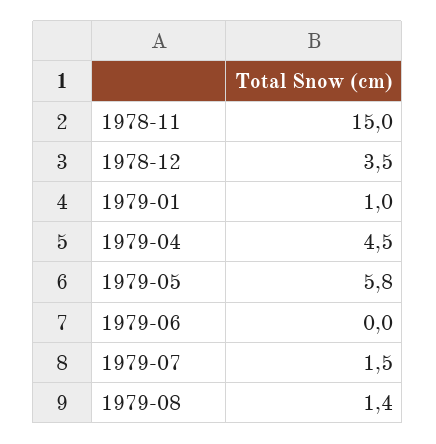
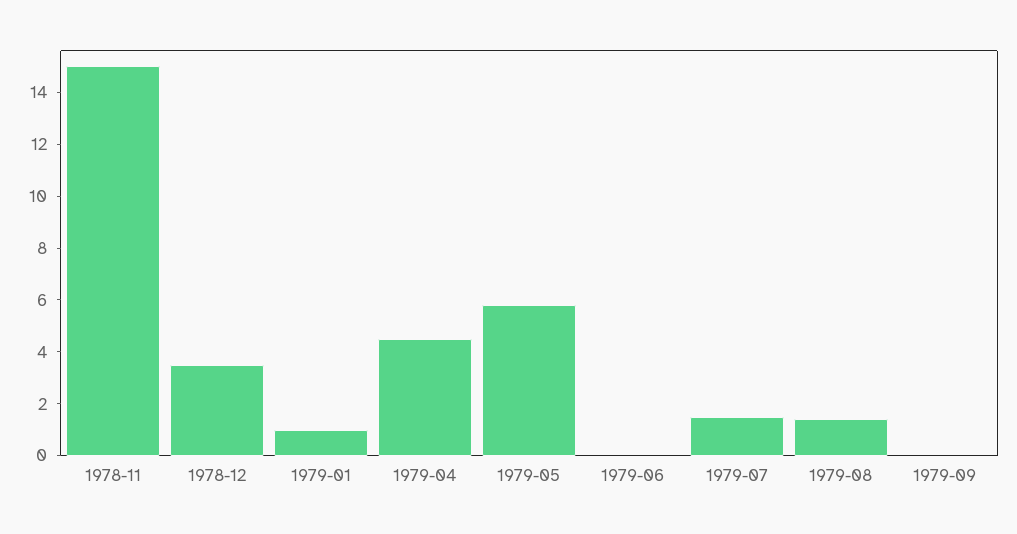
1979-09: none -> 0

